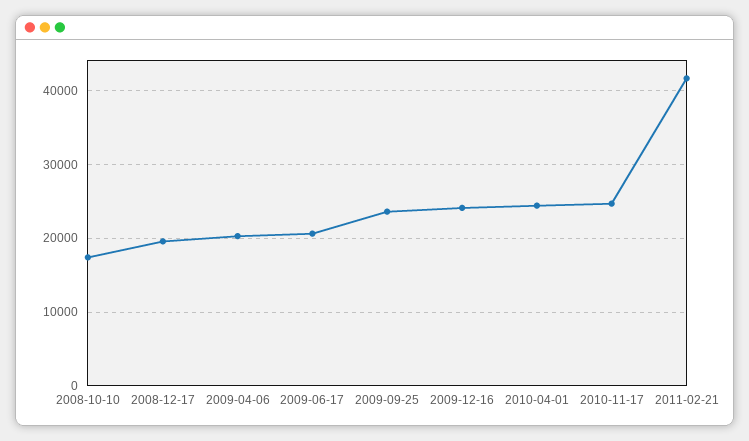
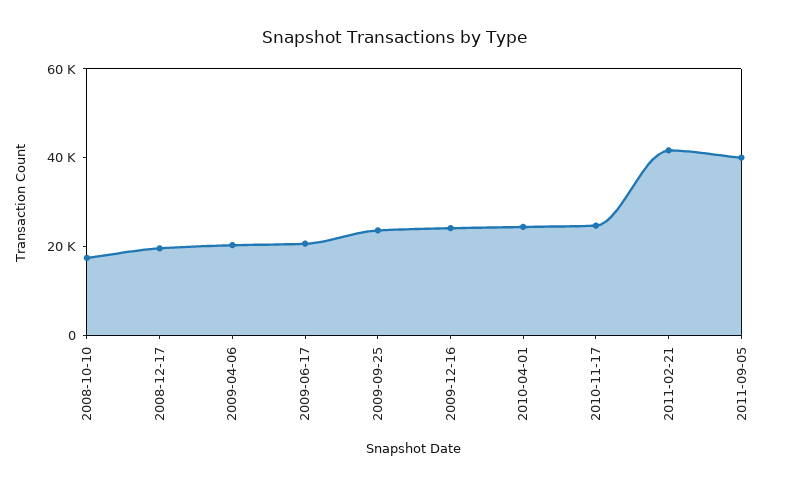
2011-09-05: none -> 40000

